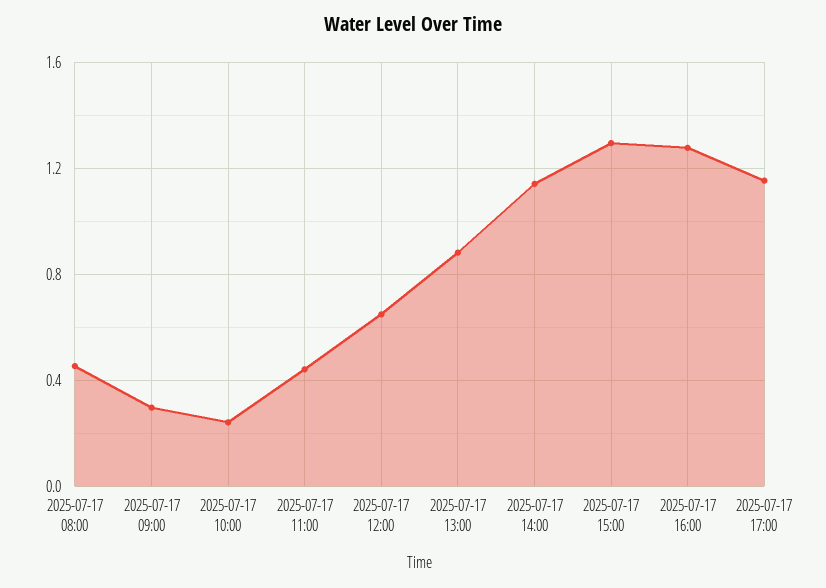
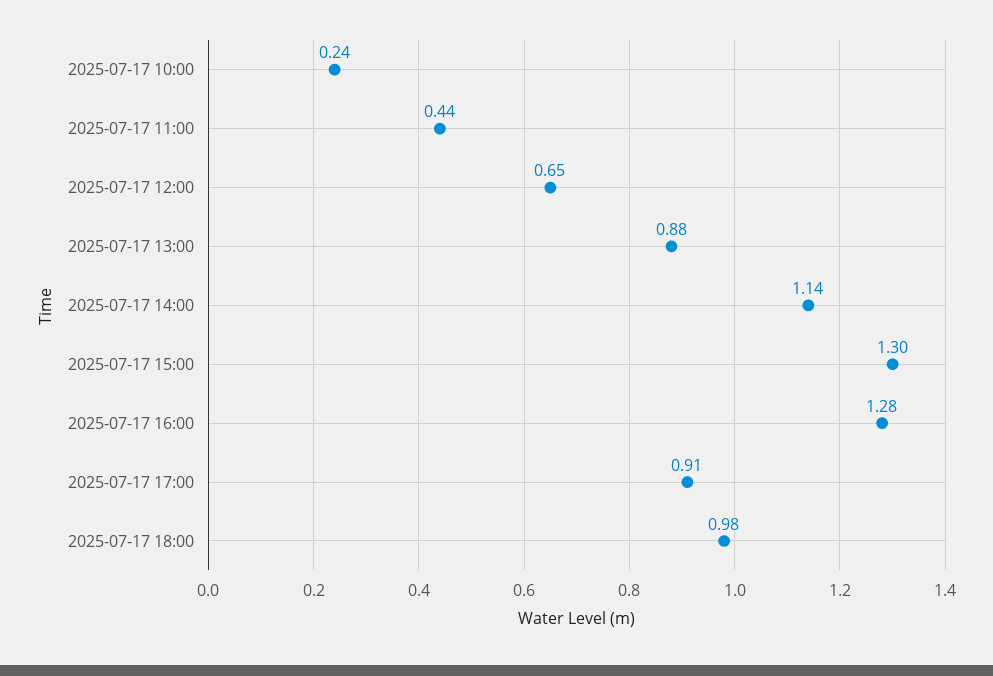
2025-07-17 08:00: 0.45 -> none
2025-07-17 09:00: 0.3 -> none
2025-07-17 17:00: 1.15 -> 0.91
2025-07-17 18:00: none -> 0.98

